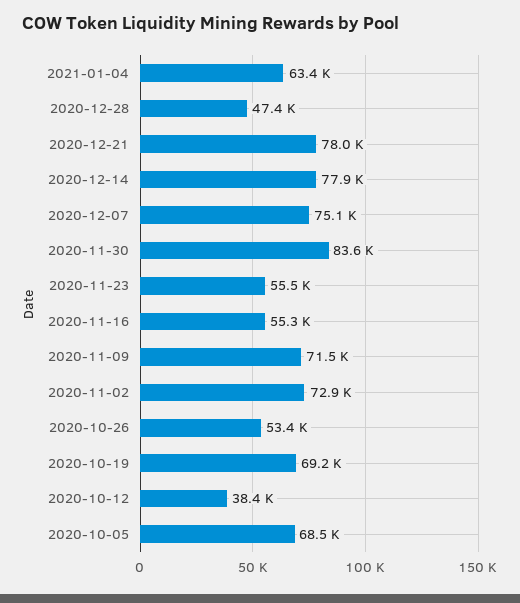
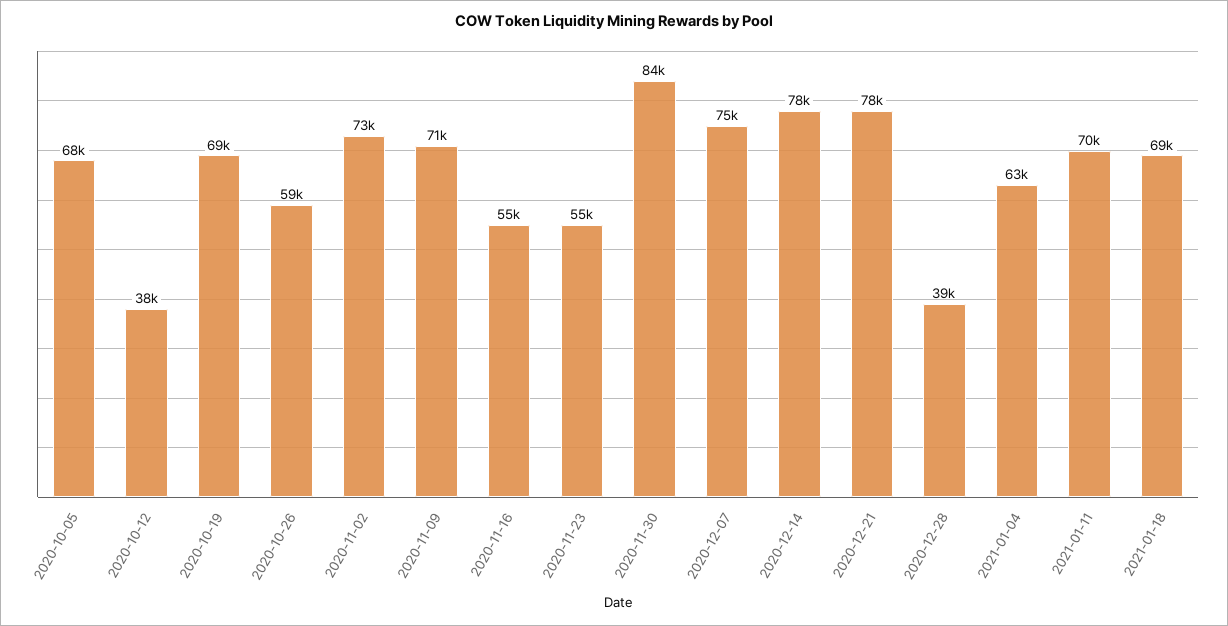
2020-12-28: 47400 -> 39000
2020-10-26: 53400 -> 59000
2021-01-11: none -> 70000
2021-01-18: none -> 69000

